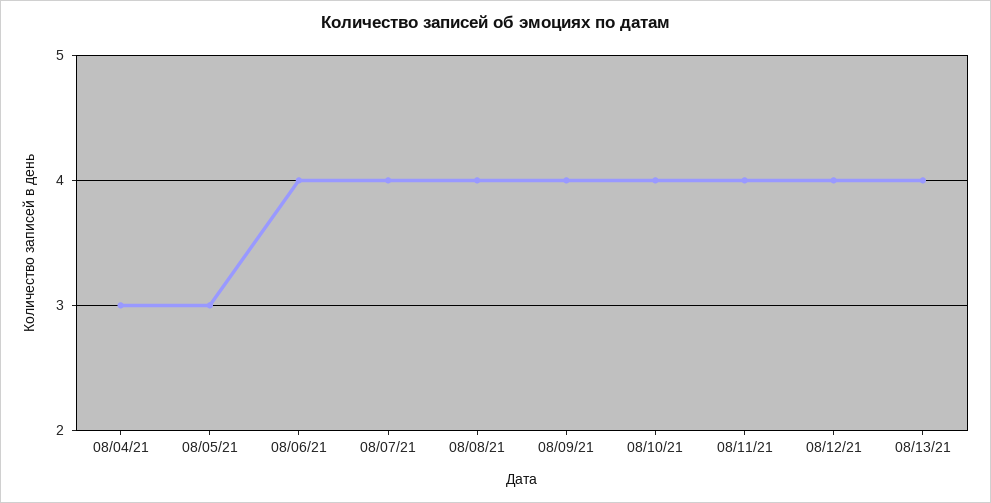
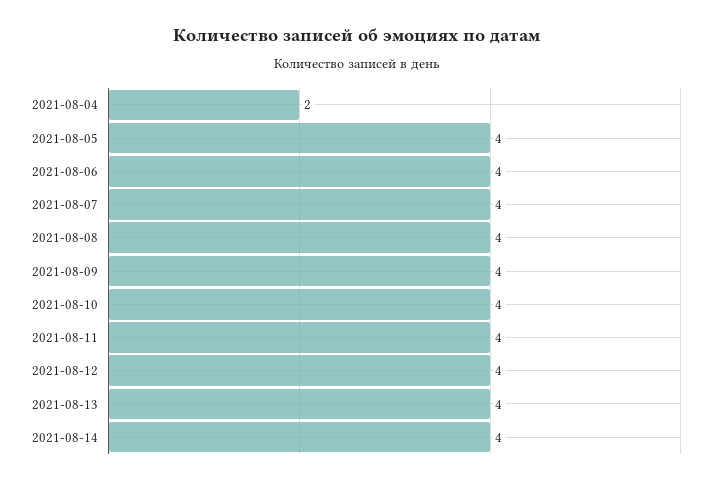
08/04/21: 3 -> 2
08/05/21: 3 -> 4
2021-08-14: none -> 4

